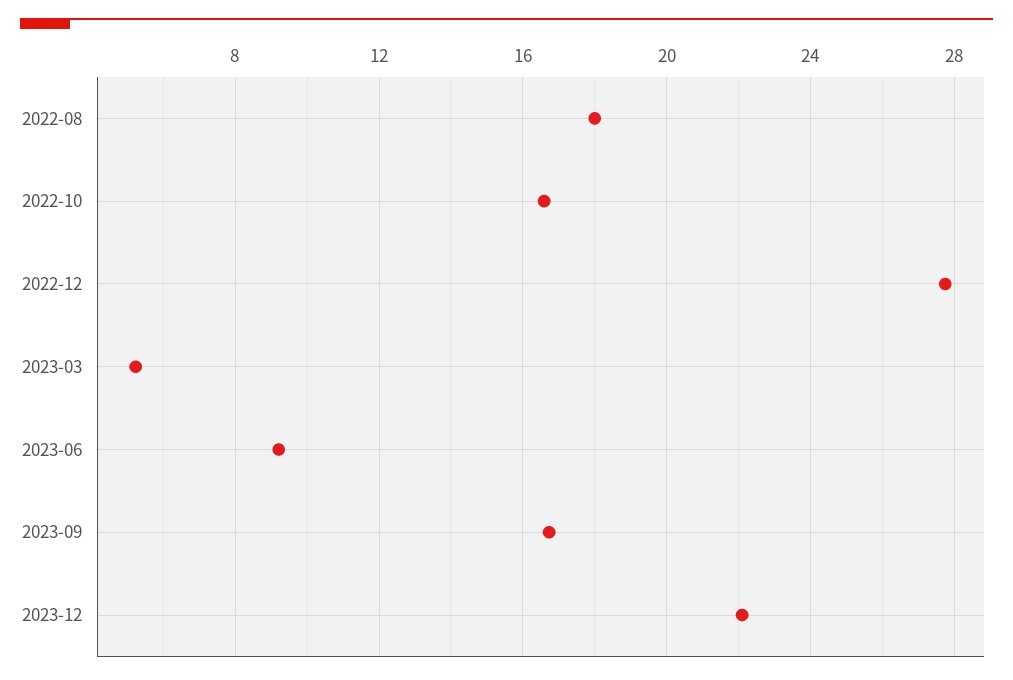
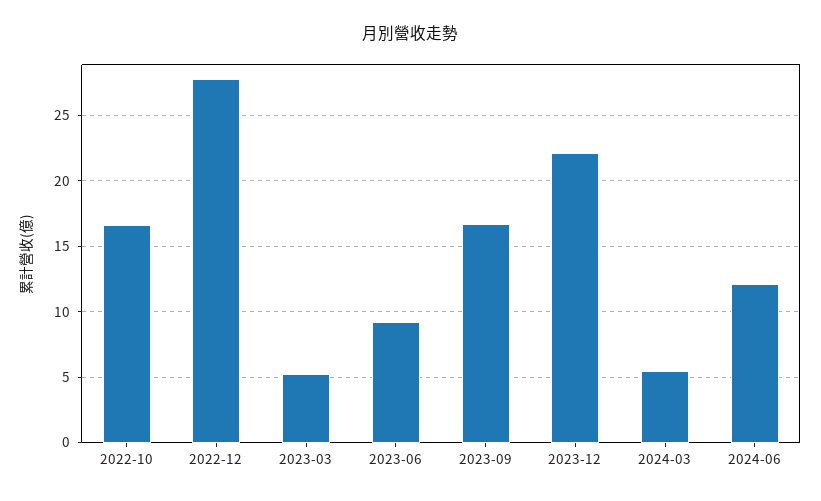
2022-08: 18 -> none
2024-03: none -> 5.5
2024-06: none -> 12

